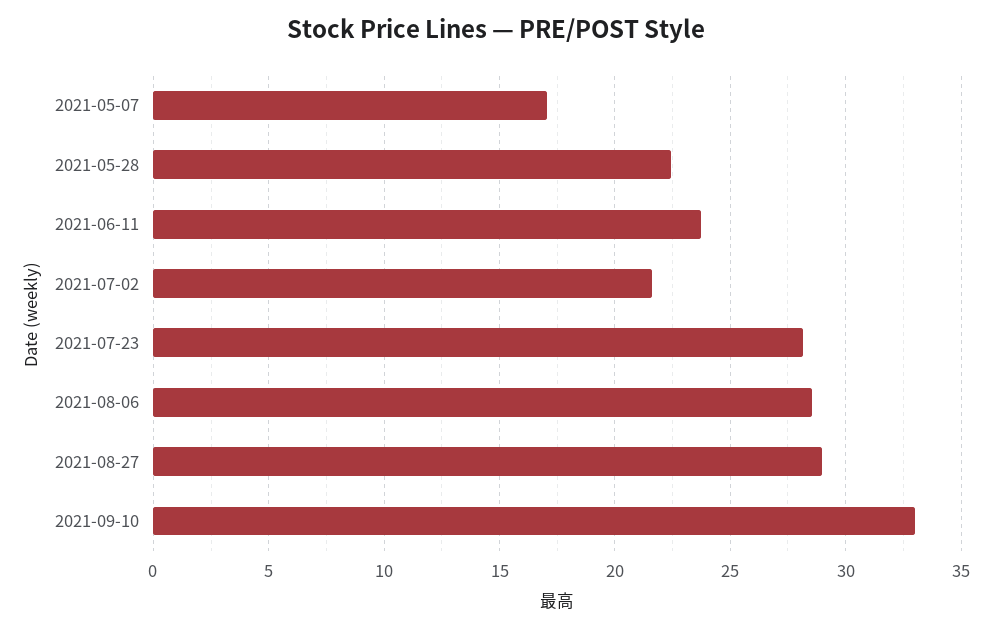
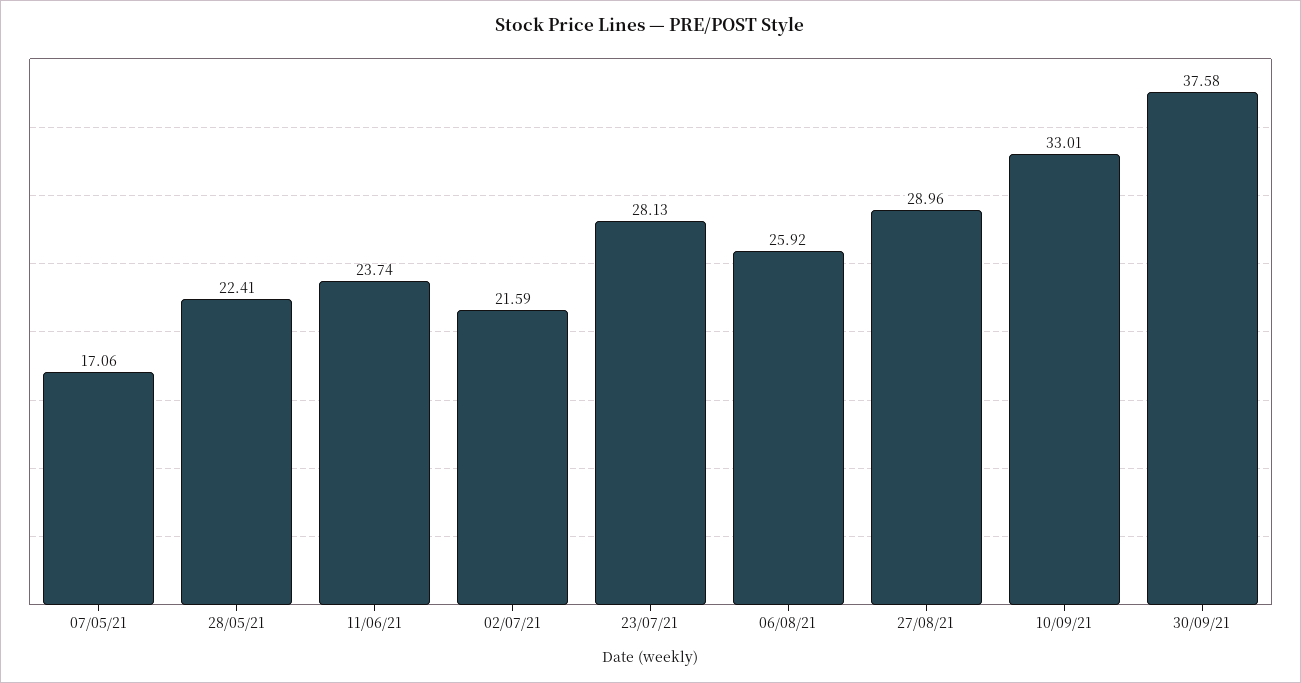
2021-08-06: 28.5 -> 25.92
30/09/21: none -> 37.58

